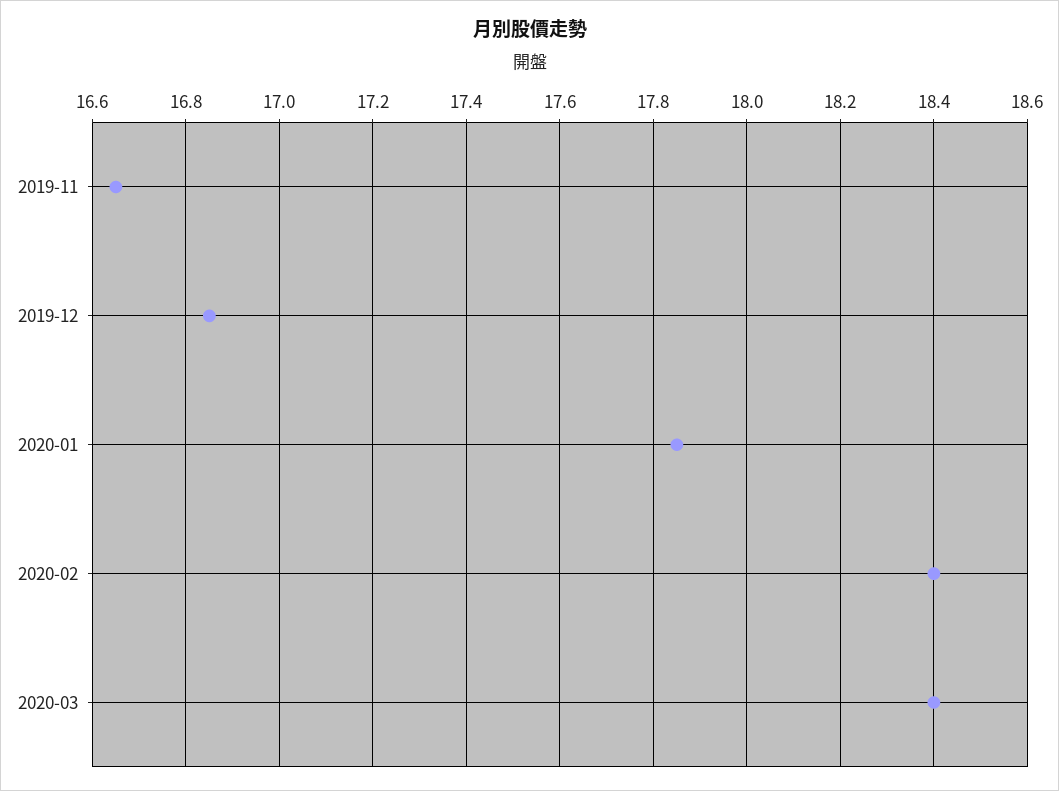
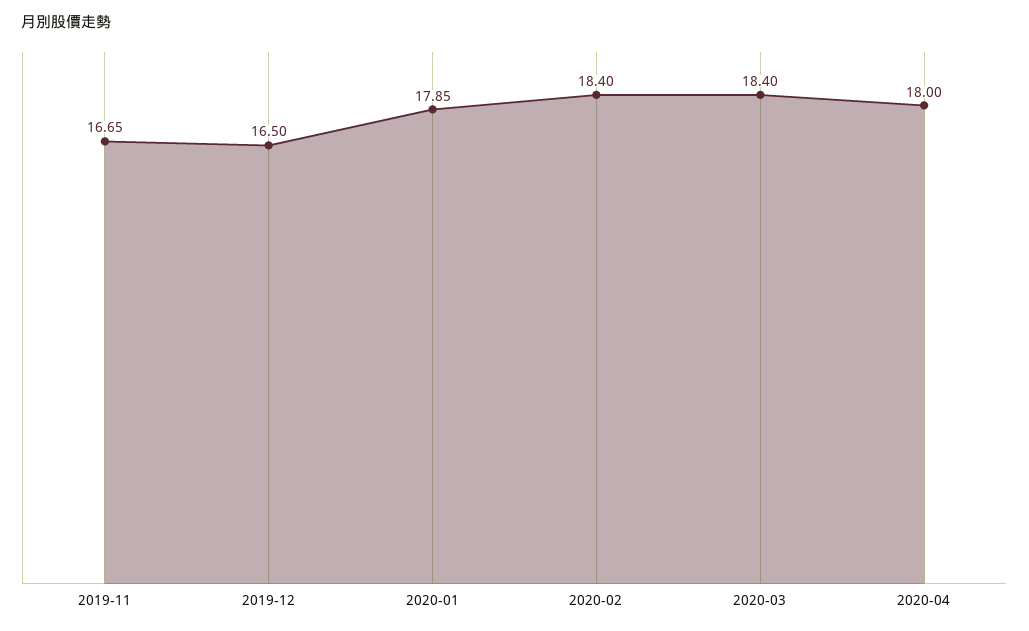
2019-12: 16.85 -> 16.5
2020-04: none -> 18

